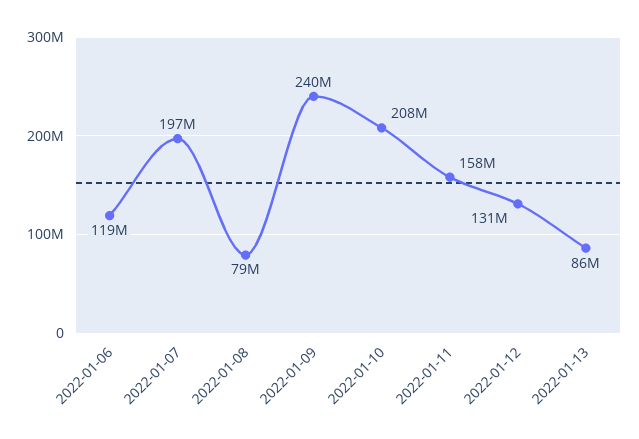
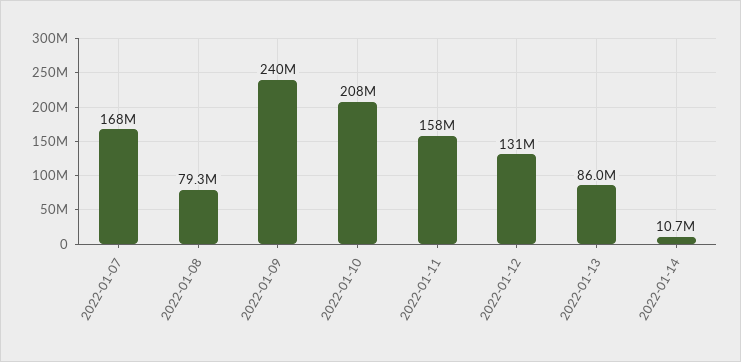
2022-01-06: 119000000 -> none
2022-01-07: 197000000 -> 168000000
2022-01-14: none -> 10700000

